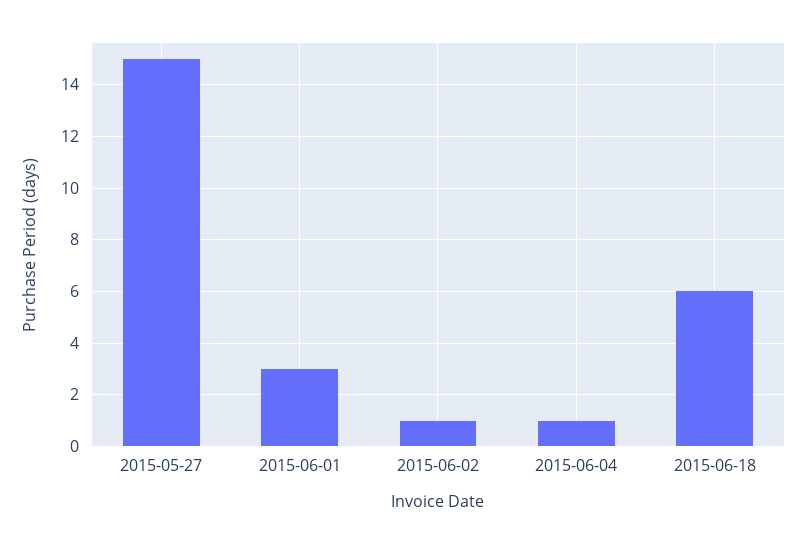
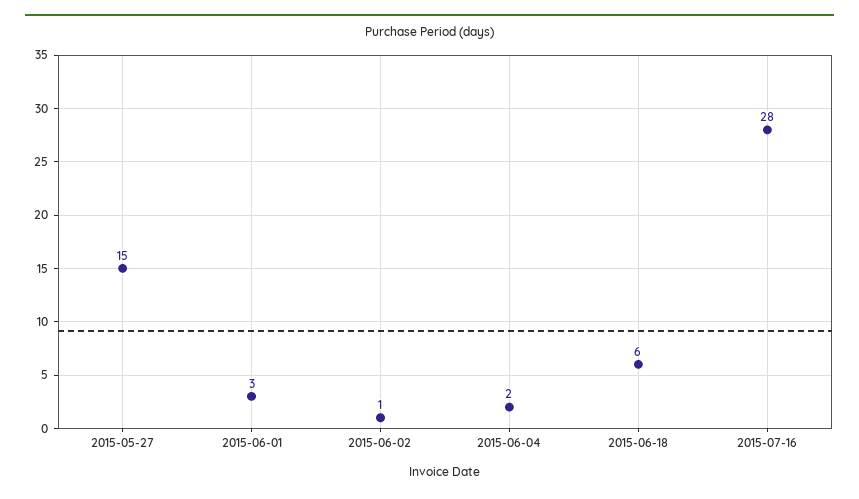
2015-06-04: 1 -> 2
2015-07-16: none -> 28

